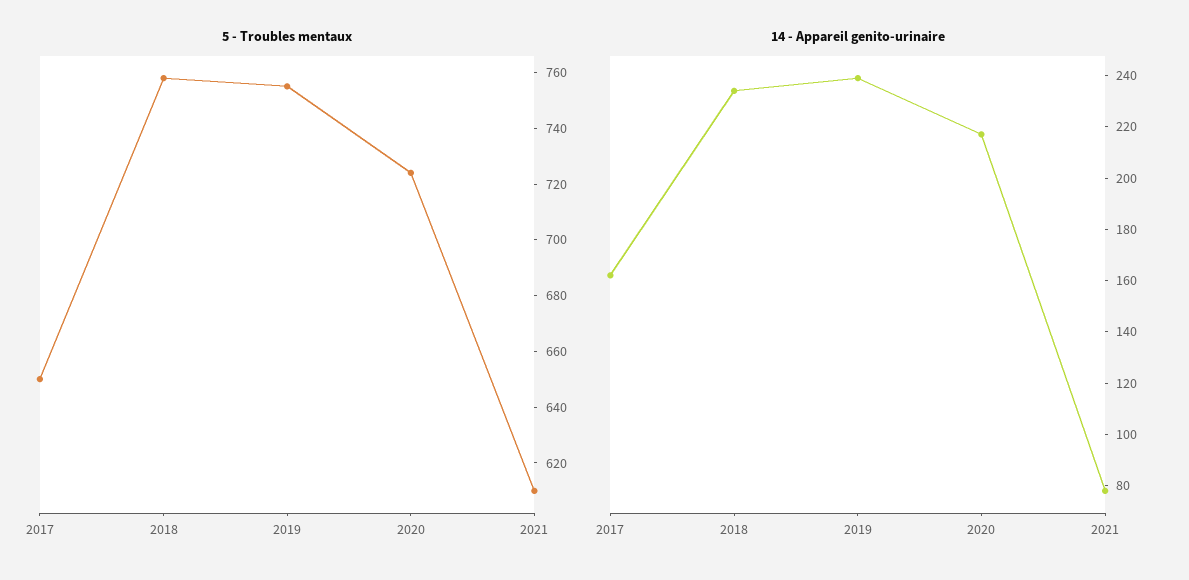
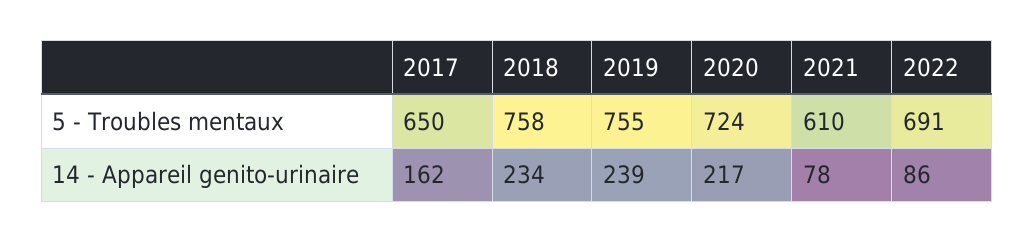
5 - Troubles mentaux, 2022: none -> 691
14 - Appareil genito-urinaire, 2022: none -> 86

